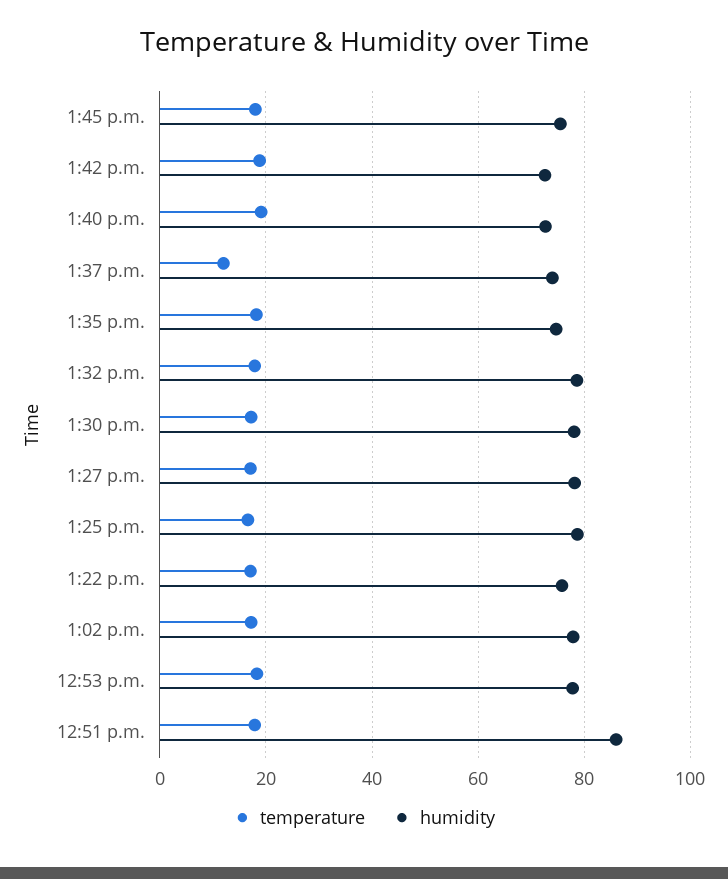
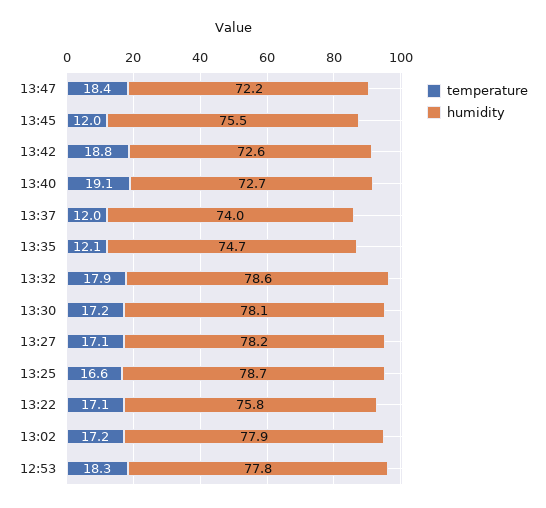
temperature, 1:45 p.m.: 18 -> 12
temperature, 1:35 p.m.: 18 -> 12.1
temperature, 12:51 p.m.: 18 -> none
humidity, 12:51 p.m.: 86 -> none
temperature, 13:47: none -> 18.4
humidity, 13:47: none -> 72.2

